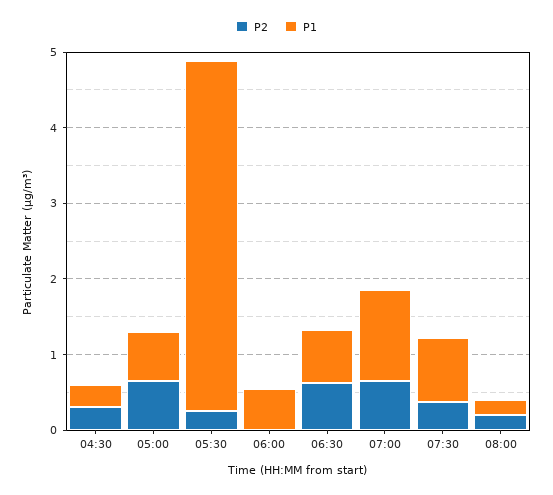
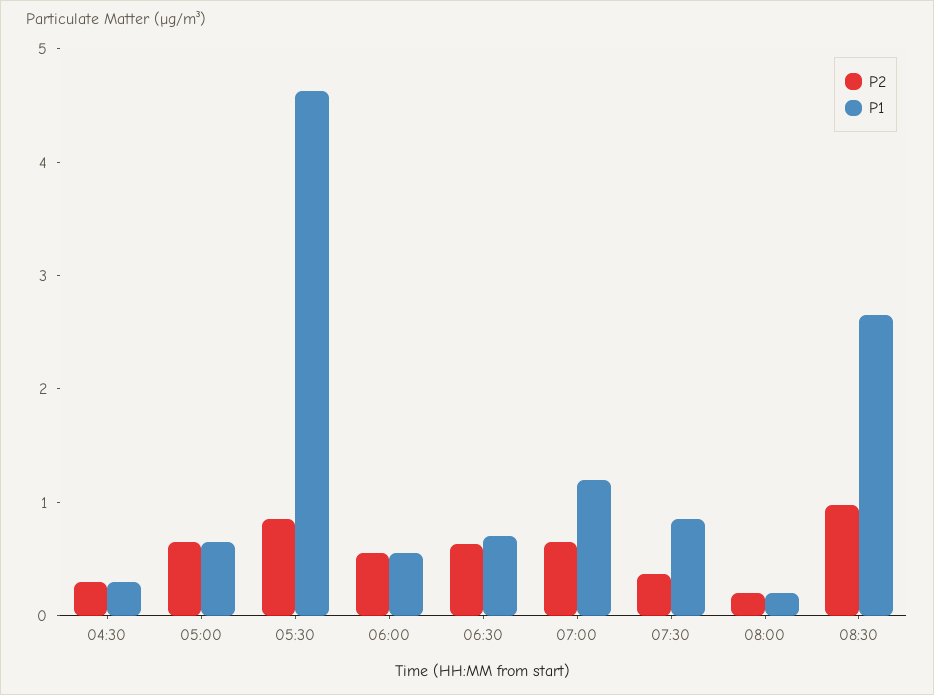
P2, 05:30: 0.2 -> 0.8
P2, 06:00: 0 -> 0.6
P2, 08:30: none -> 1
P1, 08:30: none -> 2.6

